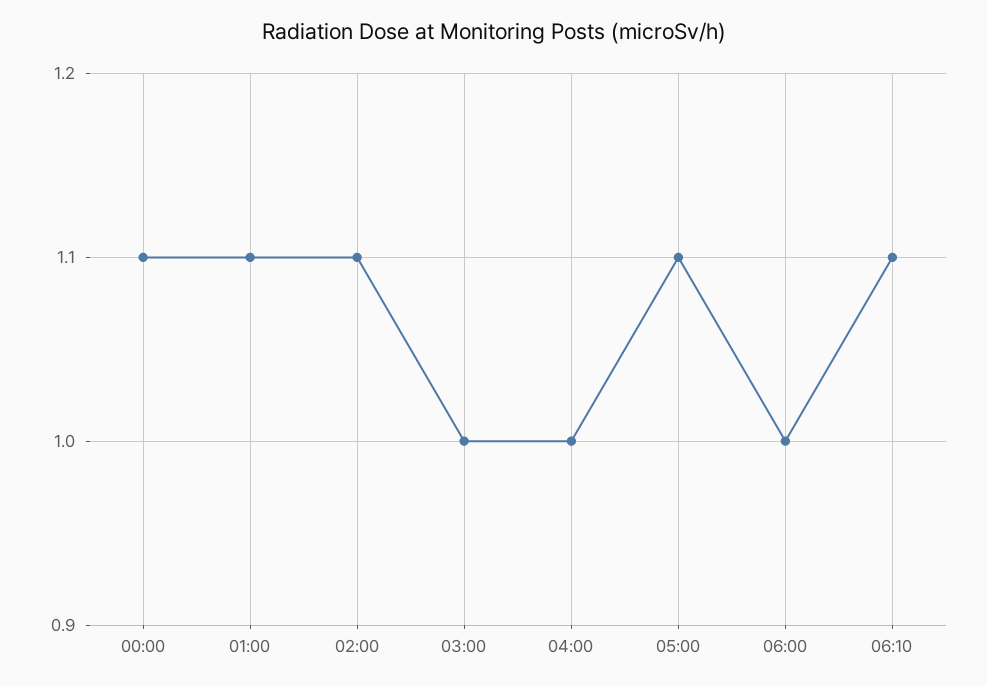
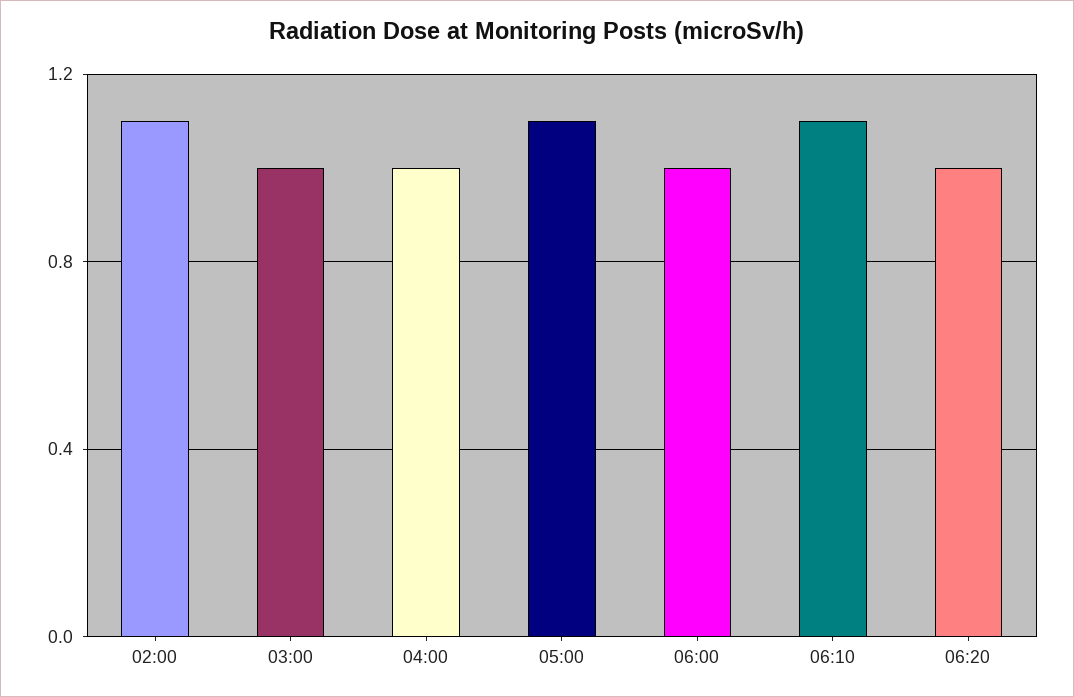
00:00: 1.1 -> none
01:00: 1.1 -> none
06:20: none -> 1

